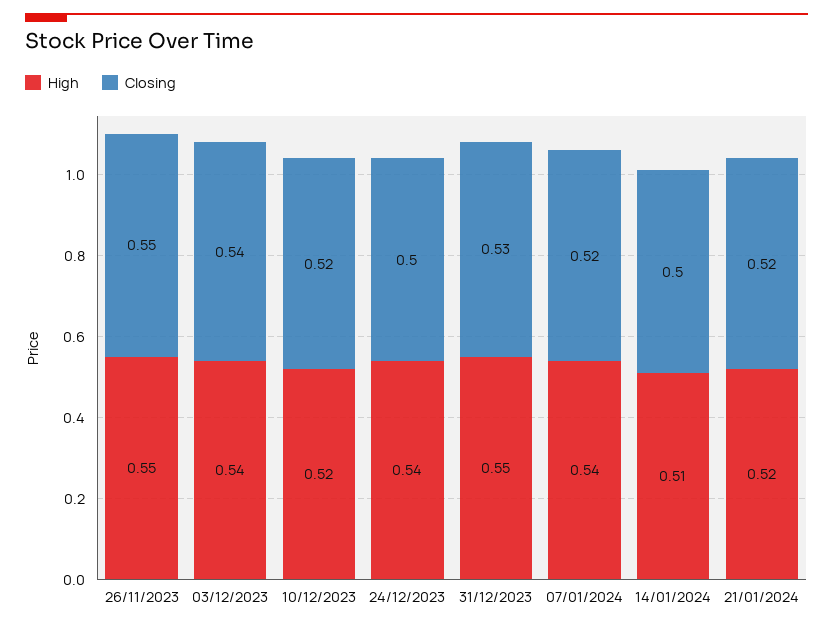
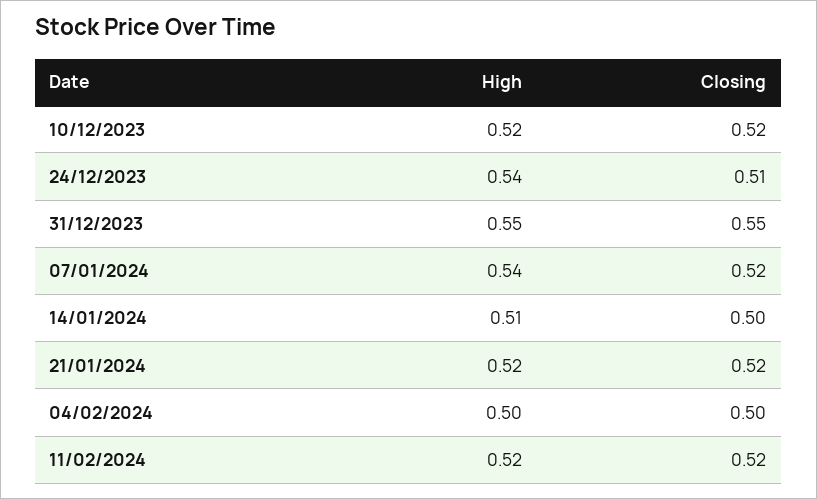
High, 26/11/2023: 0.55 -> none
Closing, 26/11/2023: 0.55 -> none
High, 03/12/2023: 0.54 -> none
Closing, 03/12/2023: 0.54 -> none
Closing, 24/12/2023: 0.5 -> 0.51
Closing, 31/12/2023: 0.53 -> 0.55
High, 04/02/2024: none -> 0.5
Closing, 04/02/2024: none -> 0.5
High, 11/02/2024: none -> 0.52
Closing, 11/02/2024: none -> 0.52

